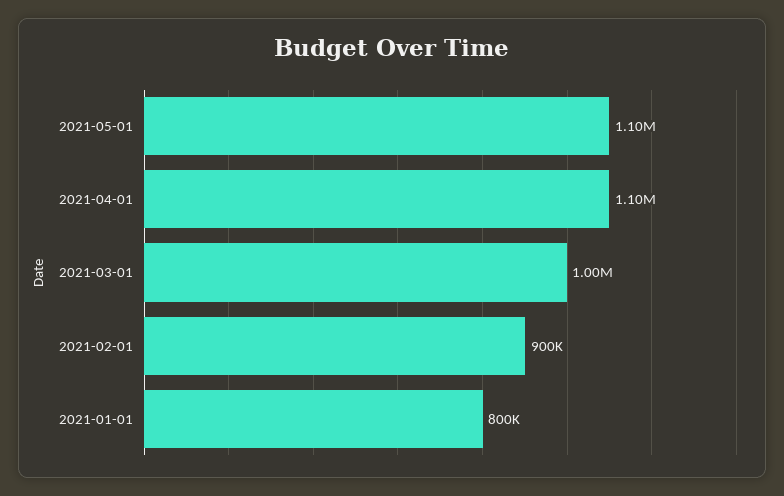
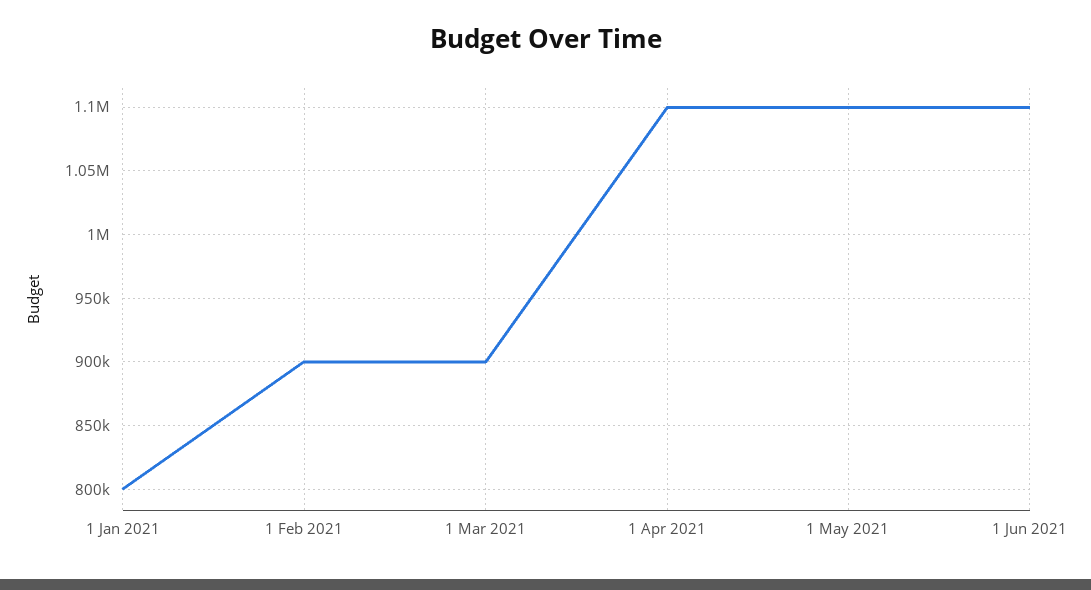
2021-03-01: 1000000 -> 900000
1 Jun 2021: none -> 1100000

